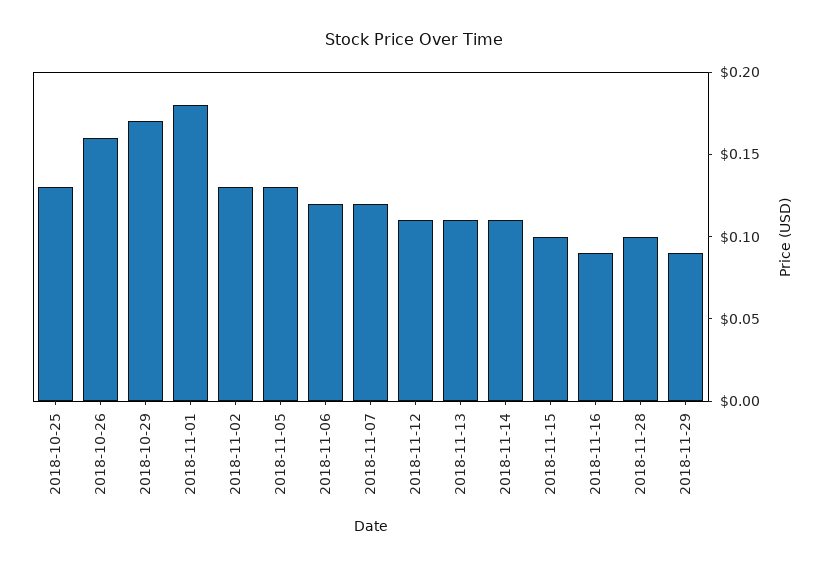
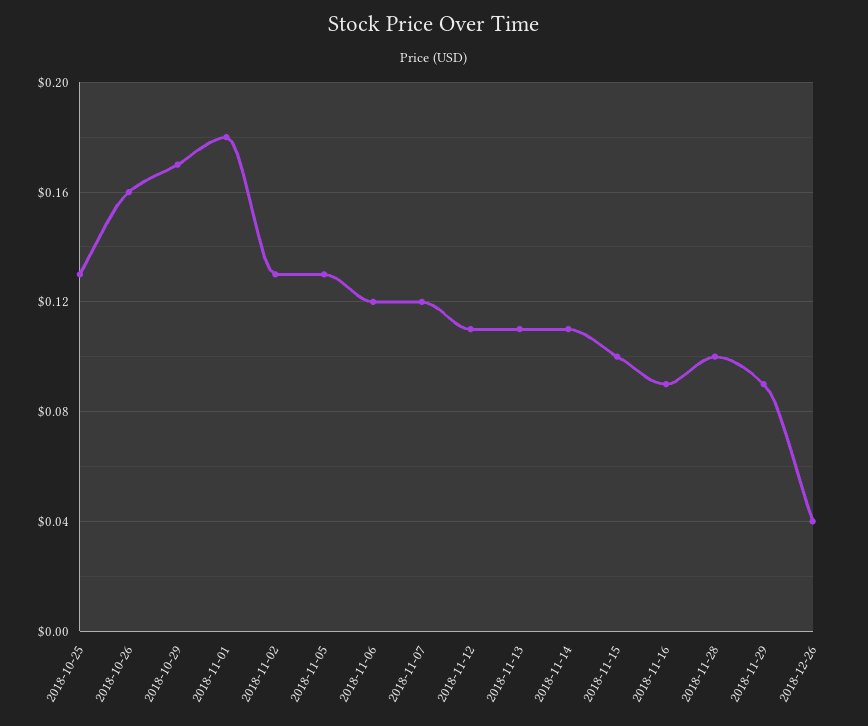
2018-12-26: none -> 0.04

